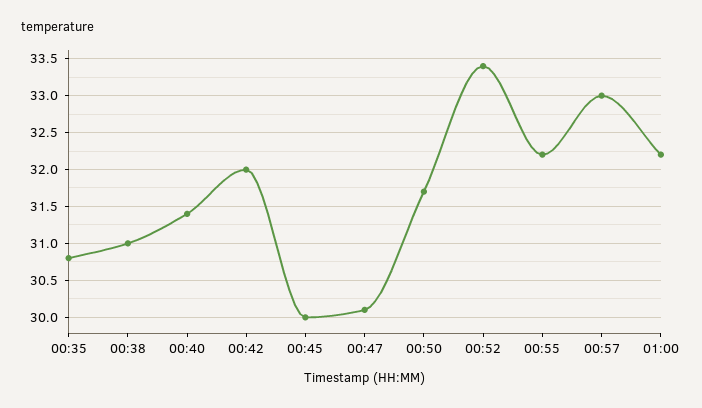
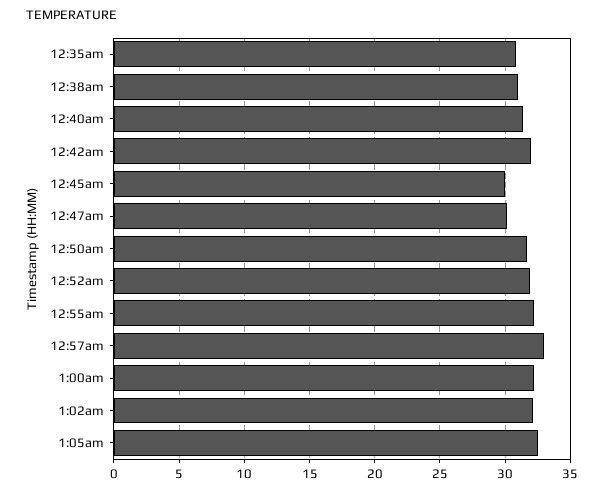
00:52: 33.4 -> 32
1:02am: none -> 32
1:05am: none -> 32.5

